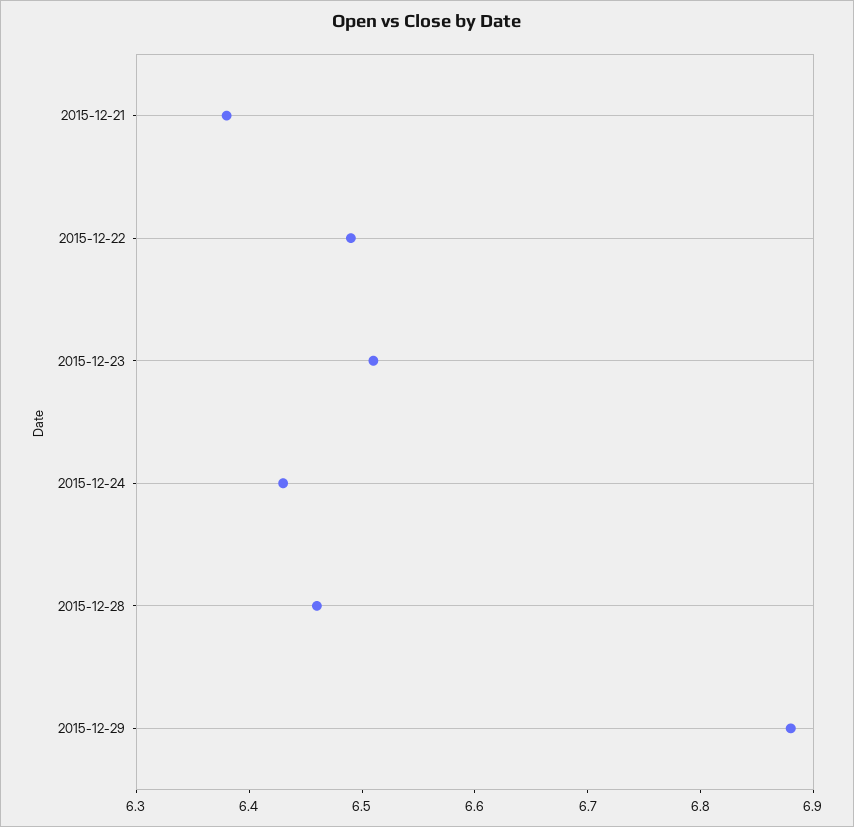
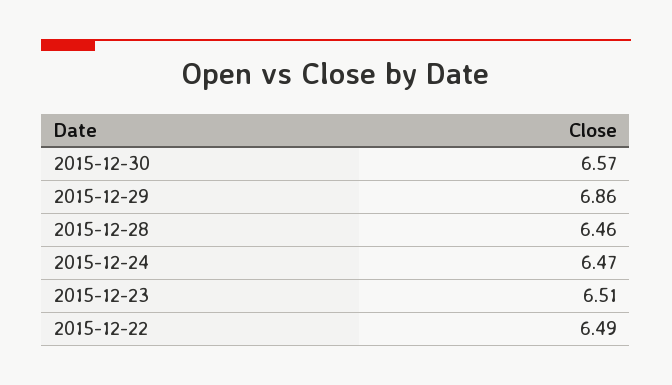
2015-12-21: 6.38 -> none
2015-12-24: 6.43 -> 6.47
2015-12-29: 6.88 -> 6.86
2015-12-30: none -> 6.57

